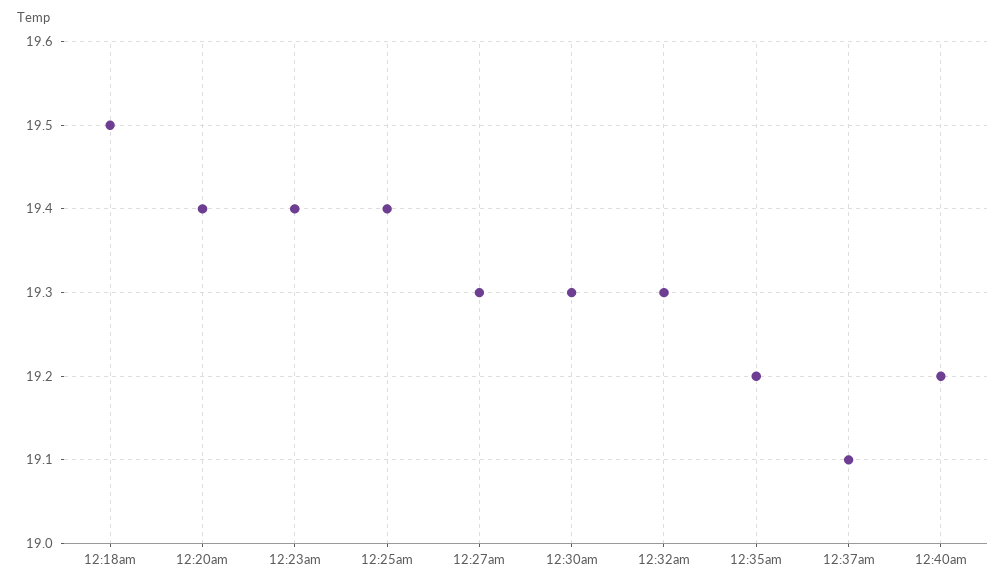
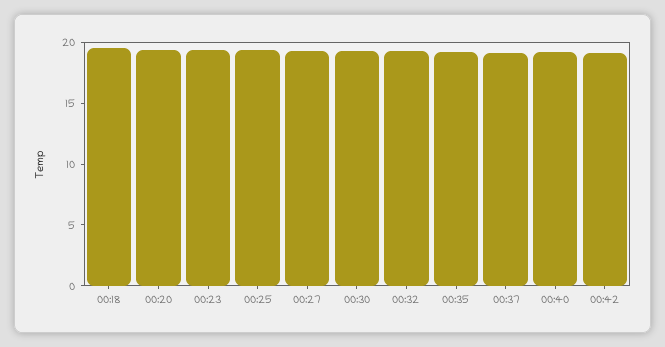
00:42: none -> 19

